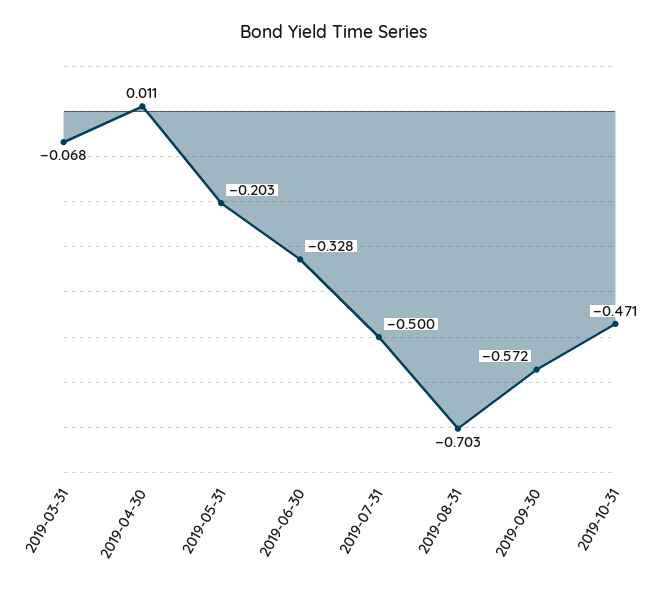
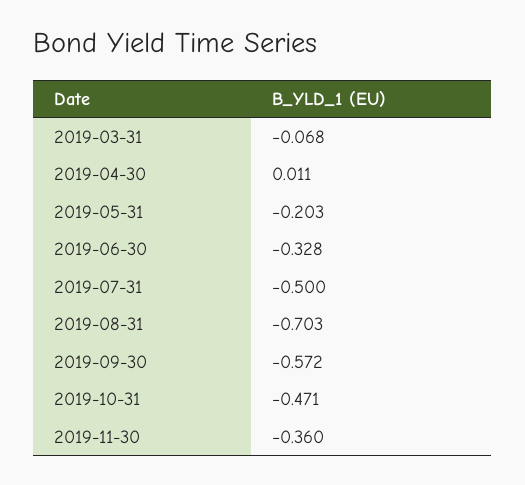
2019-11-30: none -> -0.36

